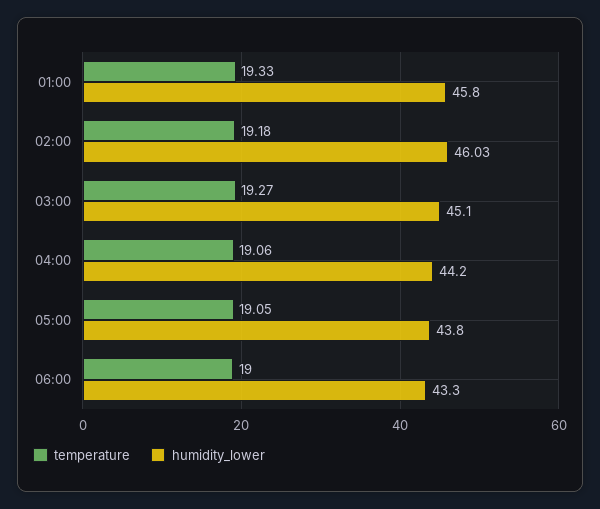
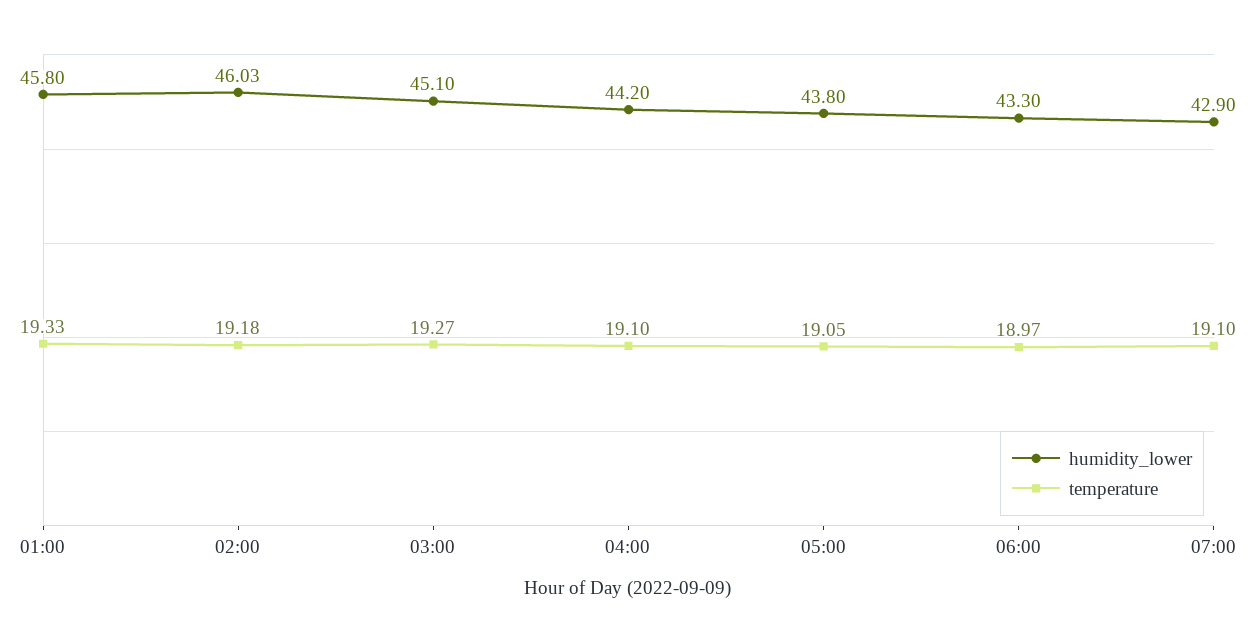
temperature, 04:00: 19.06 -> 19.1
temperature, 06:00: 19 -> 18.97
humidity_lower, 07:00: none -> 42.9
temperature, 07:00: none -> 19.1

